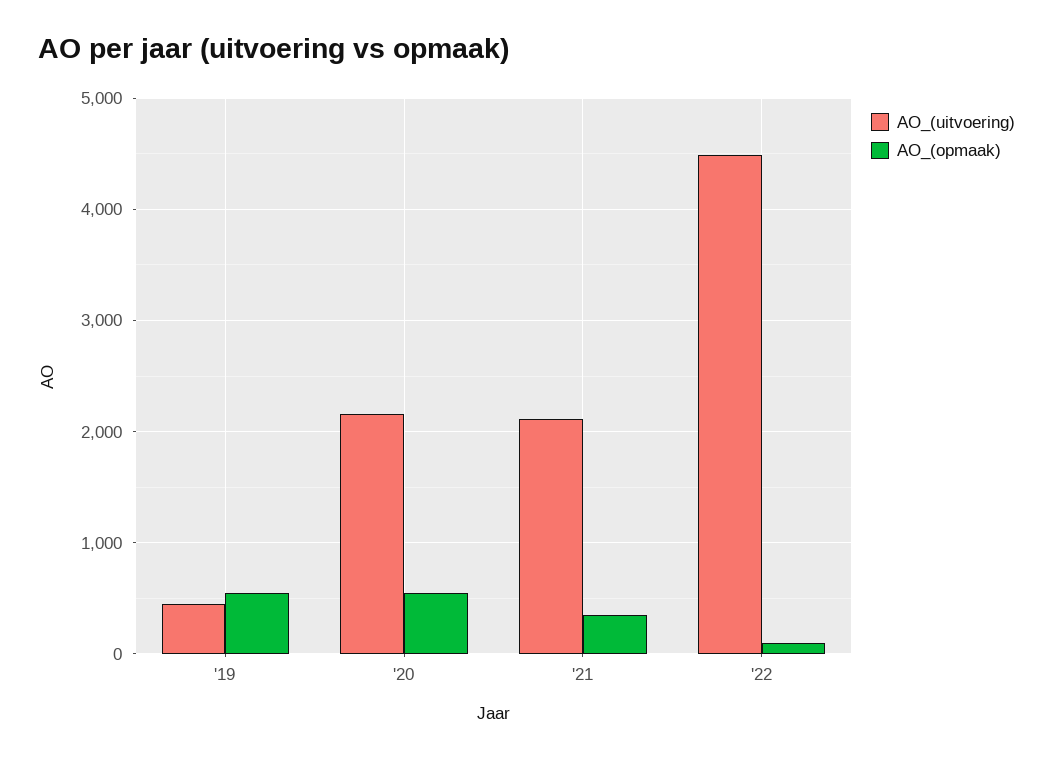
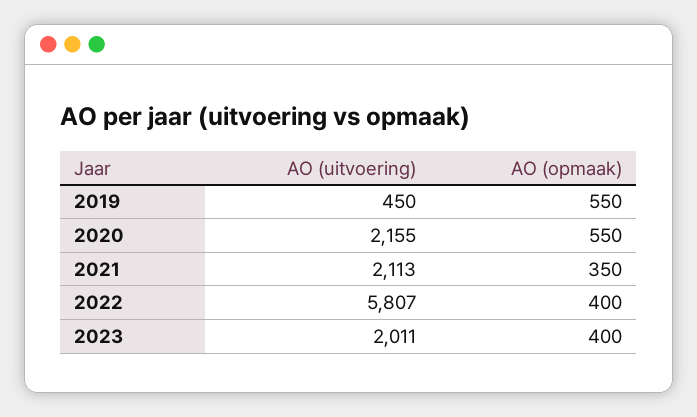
AO_(uitvoering), '22: 4500 -> 5807
AO_(opmaak), '22: 100 -> 400
AO_(uitvoering), 2023: none -> 2011
AO_(opmaak), 2023: none -> 400

